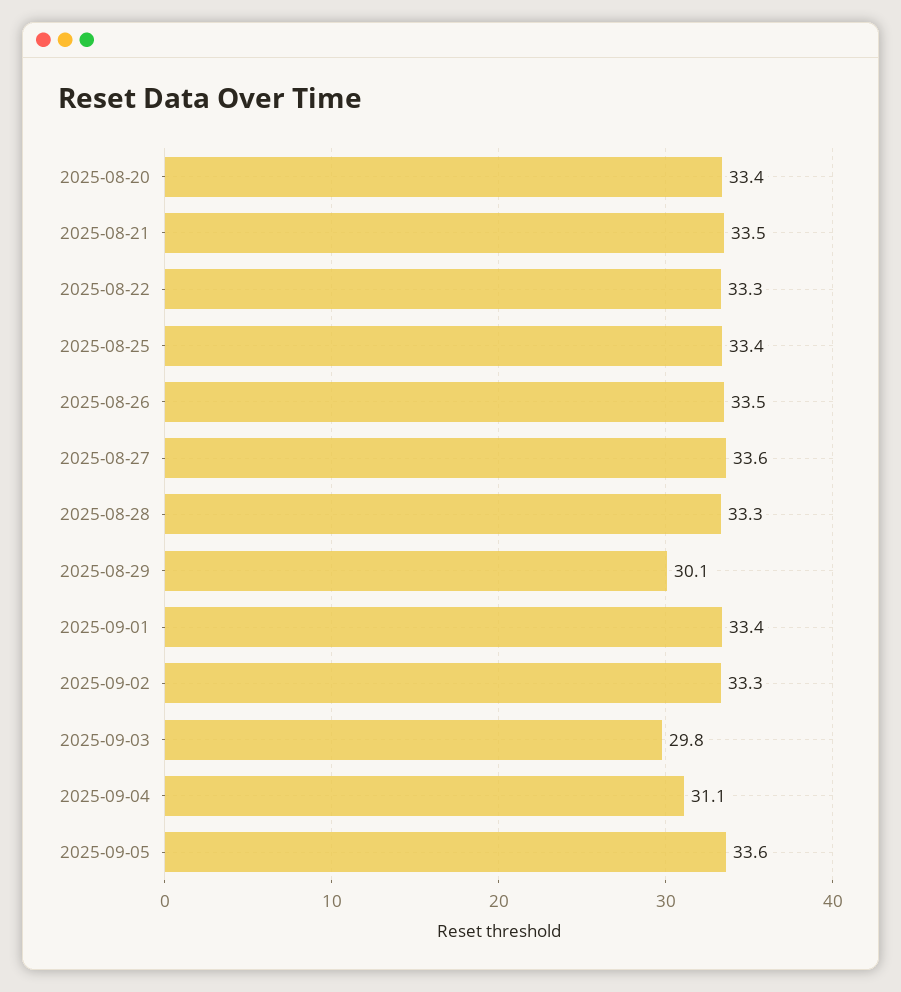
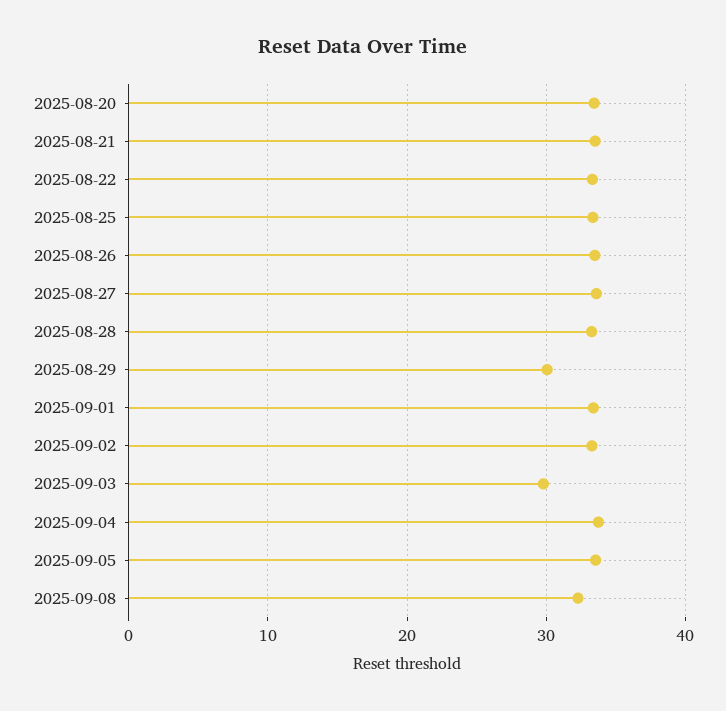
2025-09-04: 31.1 -> 34
2025-09-08: none -> 32

